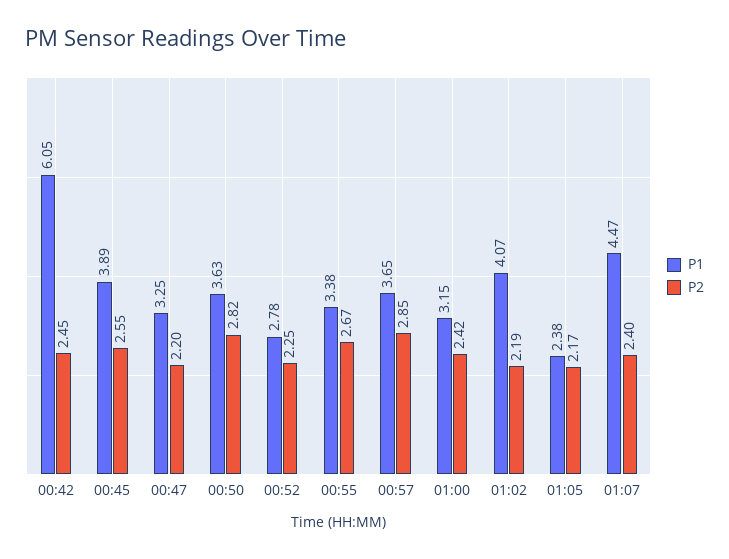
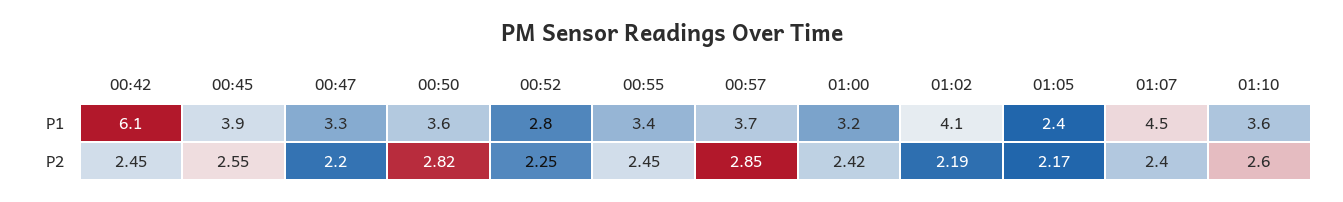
P2, 00:55: 2.67 -> 2.45
P1, 01:10: none -> 3.6
P2, 01:10: none -> 2.6

